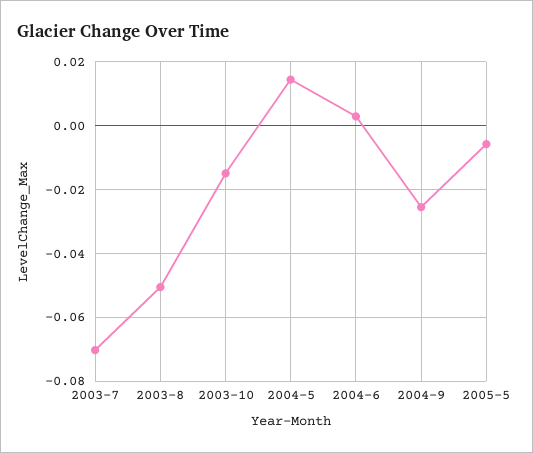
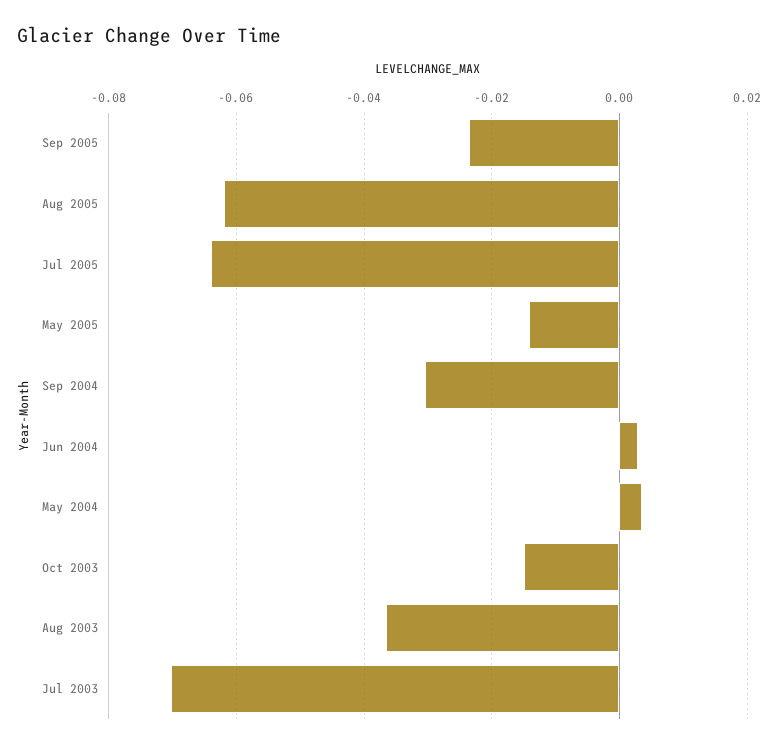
2003-8: -0.05 -> -0.036
2004-5: 0.014 -> 0.004
2004-9: -0.026 -> -0.03
2005-5: -0.006 -> -0.014
Sep 2005: none -> -0.024
Aug 2005: none -> -0.062
Jul 2005: none -> -0.064

